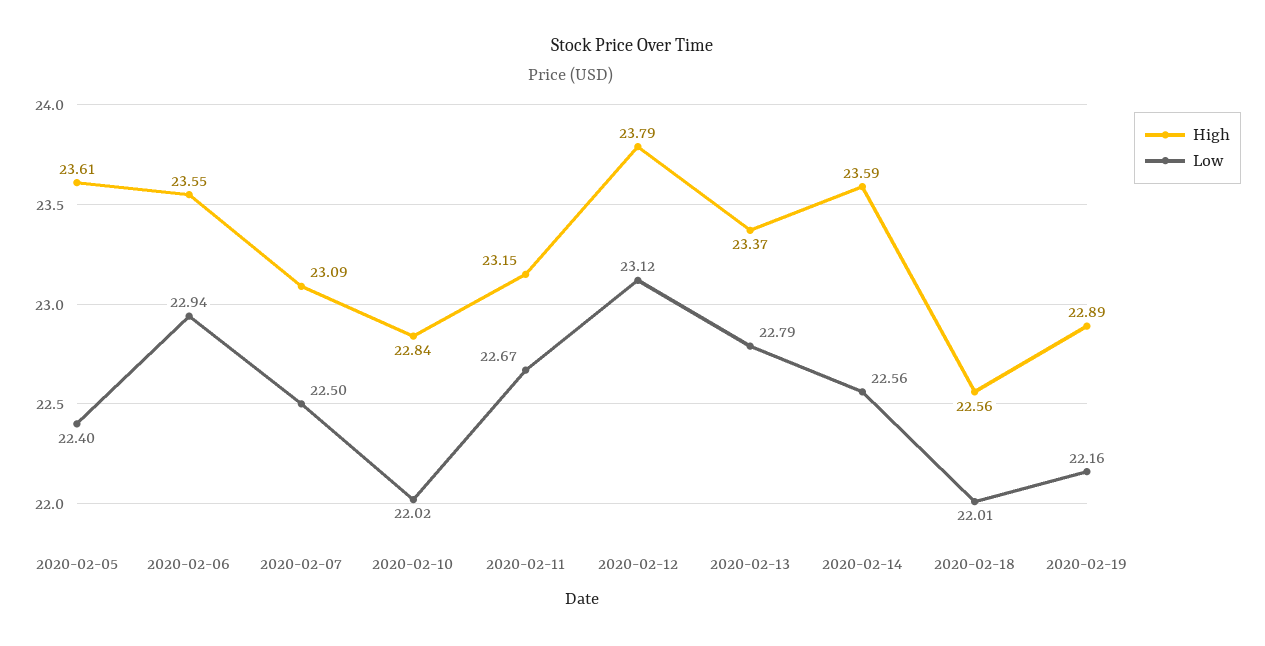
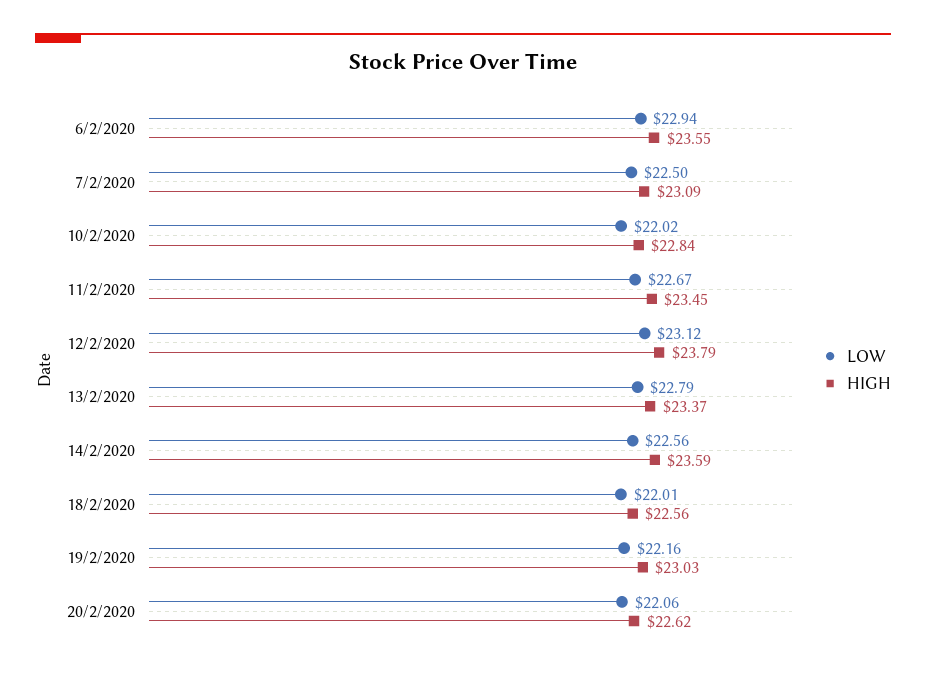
High, 2020-02-05: 23.61 -> none
Low, 2020-02-05: 22.4 -> none
High, 2020-02-11: 23.15 -> 23.45
High, 2020-02-19: 22.89 -> 23.03
Low, 20/2/2020: none -> 22.06
High, 20/2/2020: none -> 22.62

